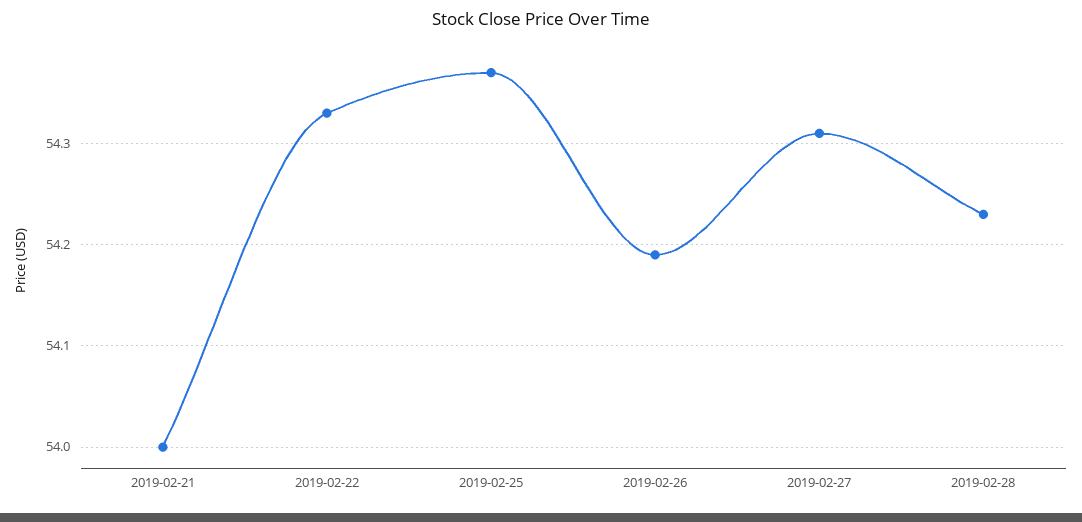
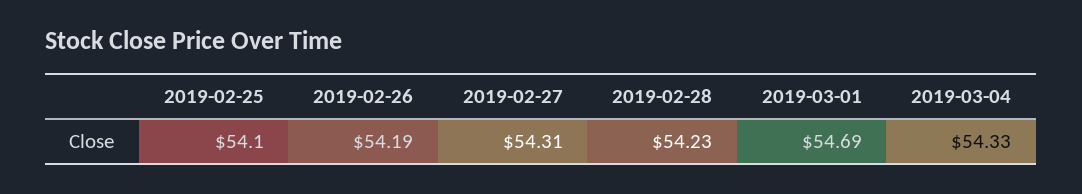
2019-02-21: 54 -> none
2019-02-22: 54.33 -> none
2019-02-25: 54.37 -> 54.1
2019-03-01: none -> 54.69
2019-03-04: none -> 54.33

